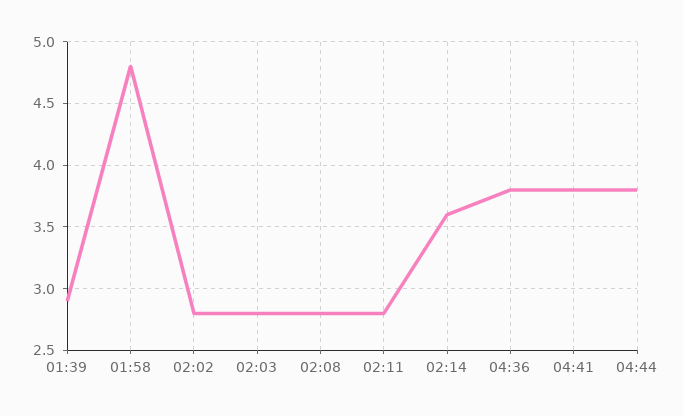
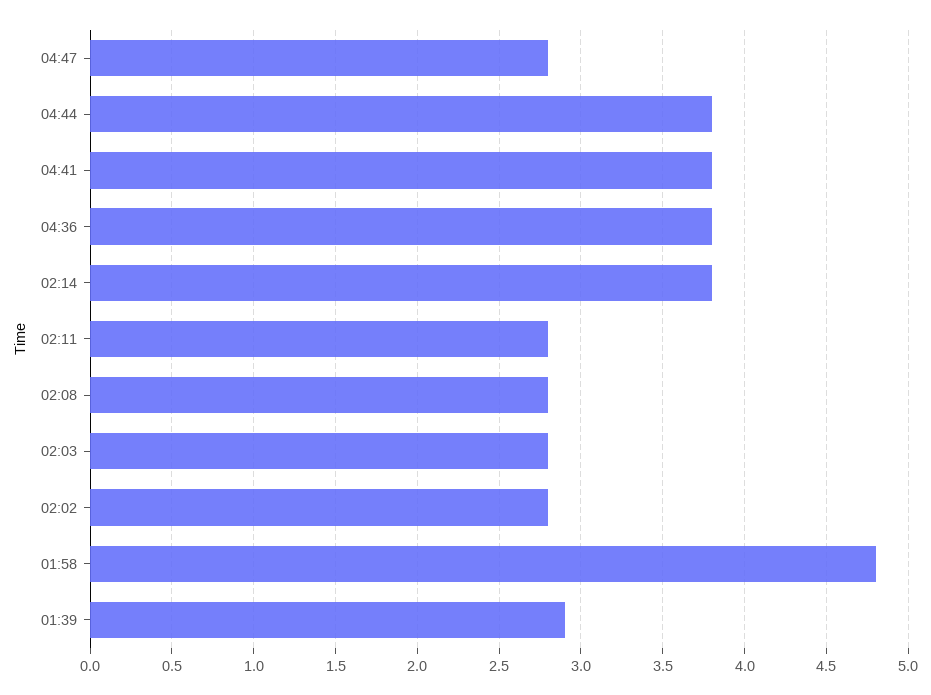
02:14: 3.6 -> 3.8
04:47: none -> 2.8

